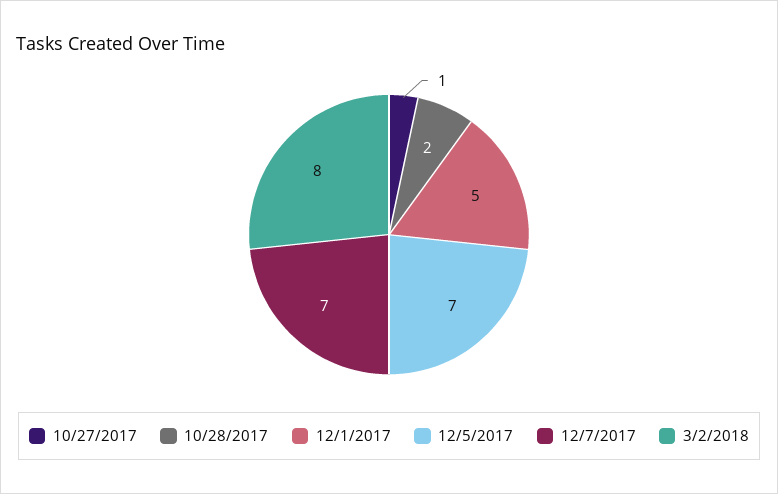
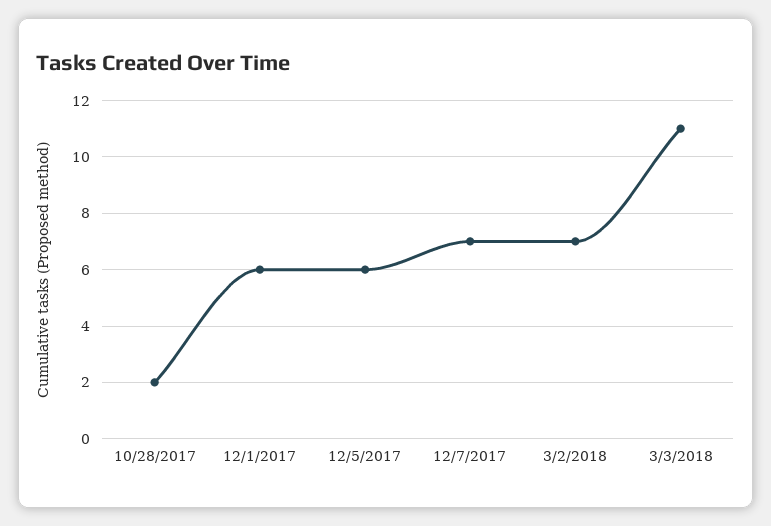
10/27/2017: 1 -> none
12/1/2017: 5 -> 6
12/5/2017: 7 -> 6
3/2/2018: 8 -> 7
3/3/2018: none -> 11

